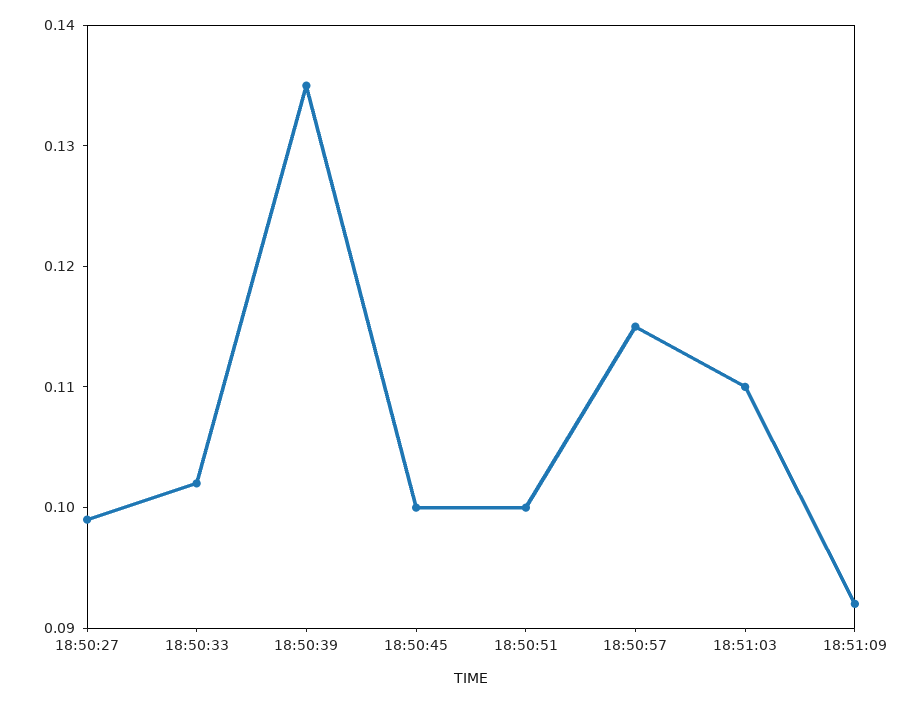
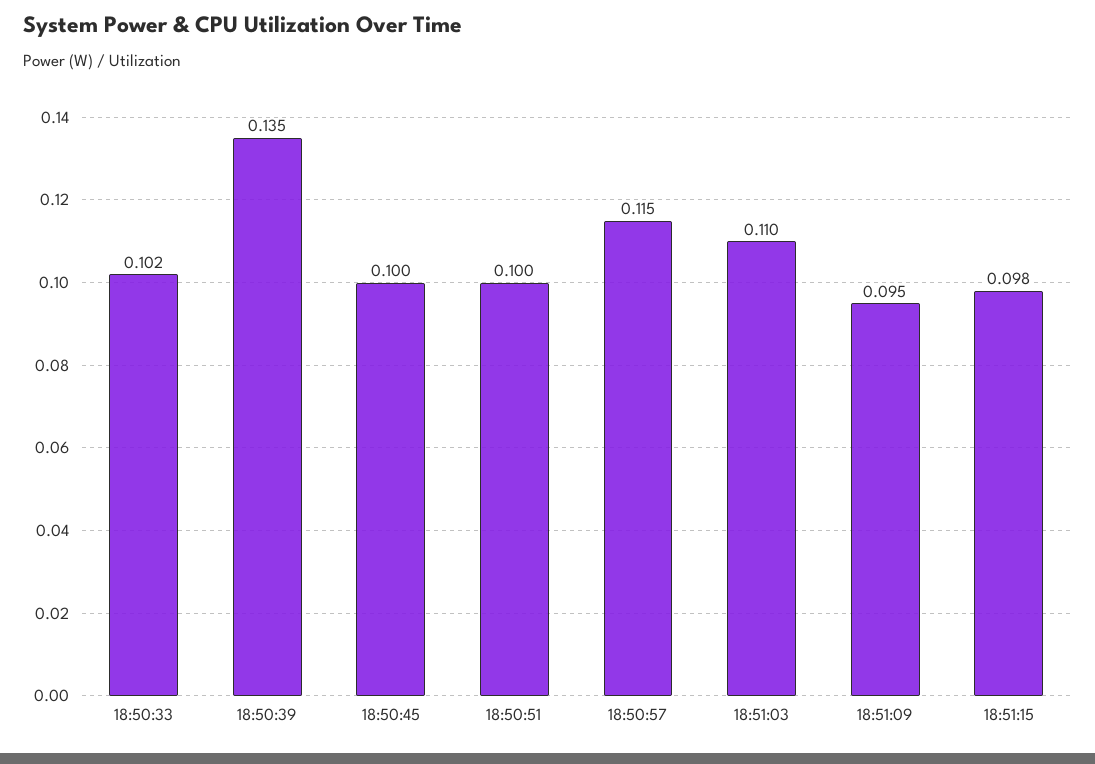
18:50:27: 0.099 -> none
18:51:09: 0.092 -> 0.095
18:51:15: none -> 0.098

